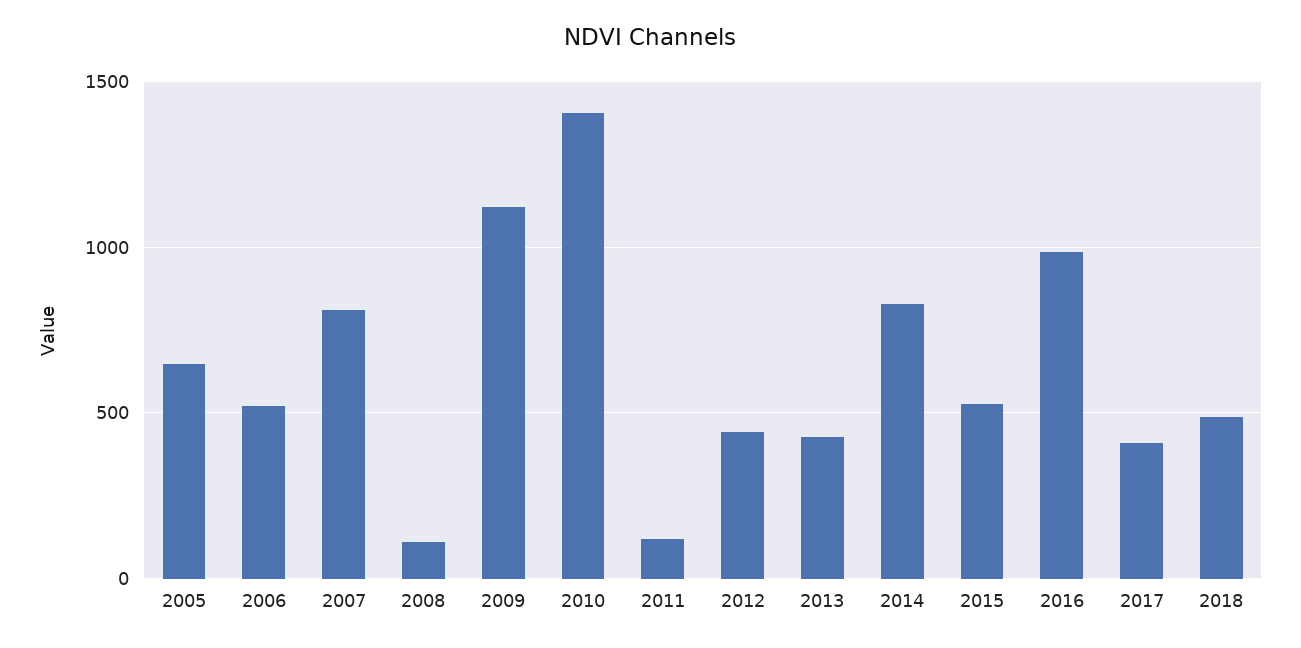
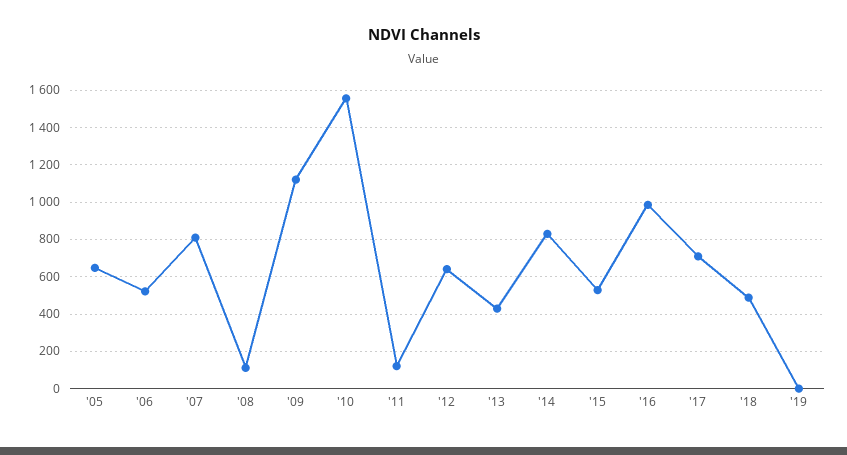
2010: 1400 -> 1550
2012: 450 -> 650
2017: 400 -> 700
'19: none -> 0

